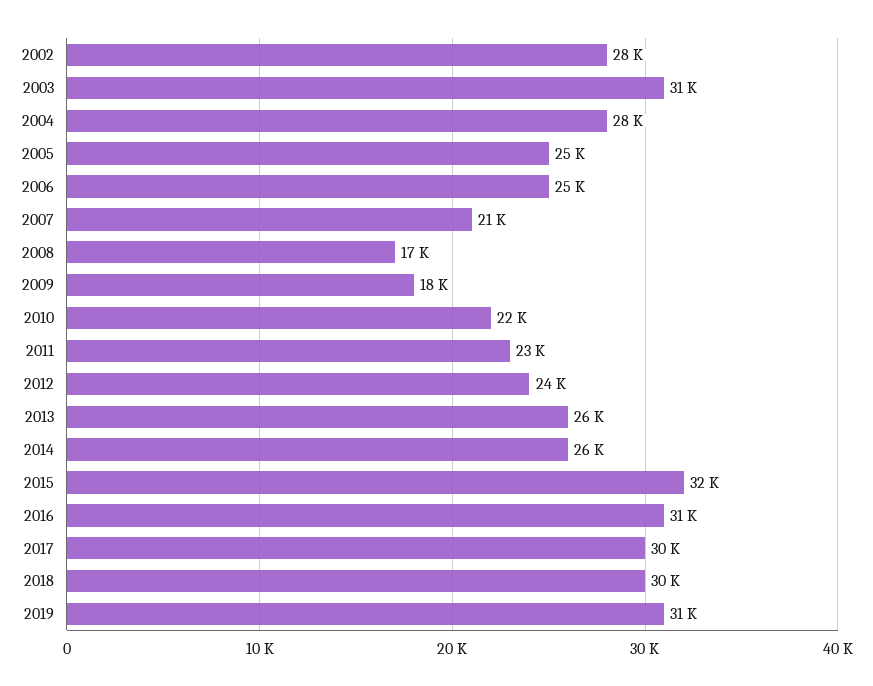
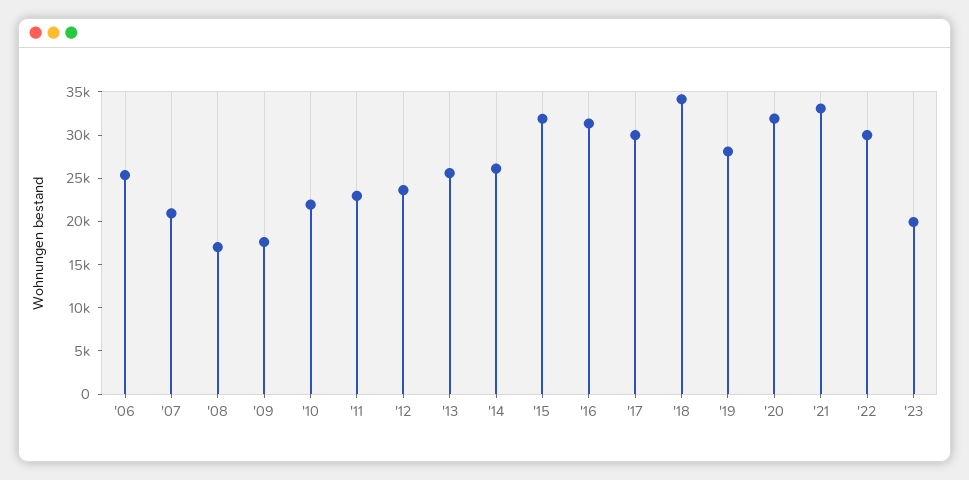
2002: 28000 -> none
2003: 31000 -> none
2004: 28000 -> none
2005: 25000 -> none
2018: 30000 -> 34000
2019: 31000 -> 28000
'20: none -> 32000
'21: none -> 33000
'22: none -> 30000
'23: none -> 20000

